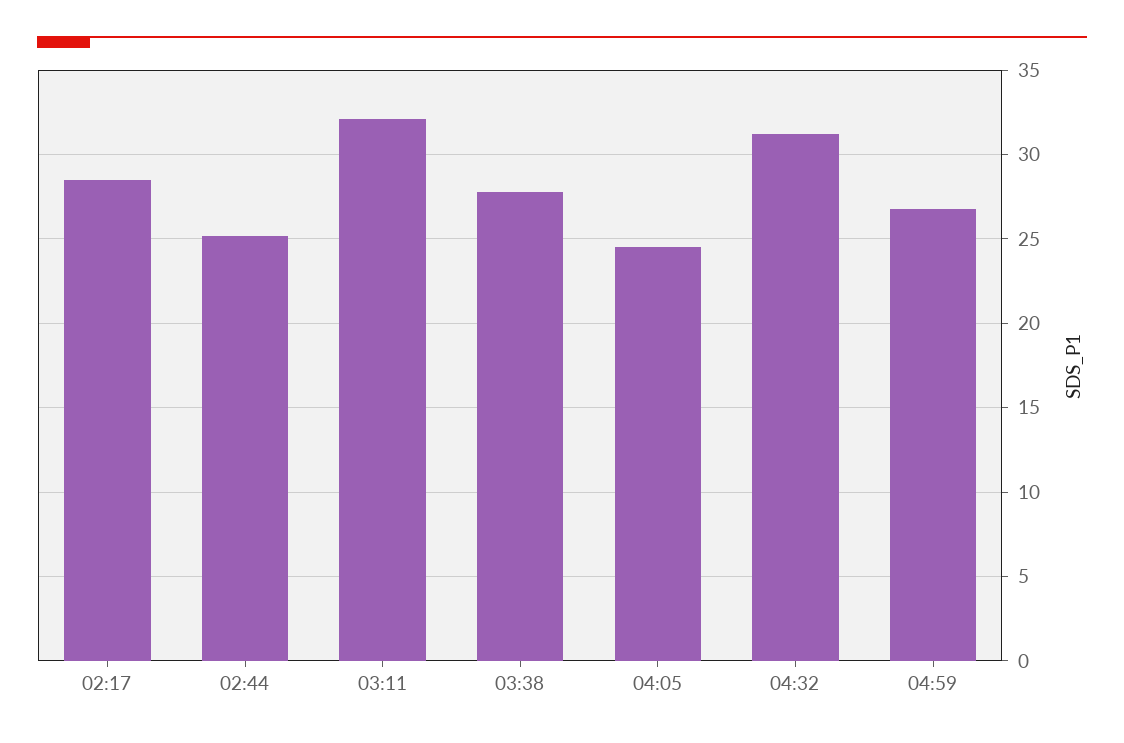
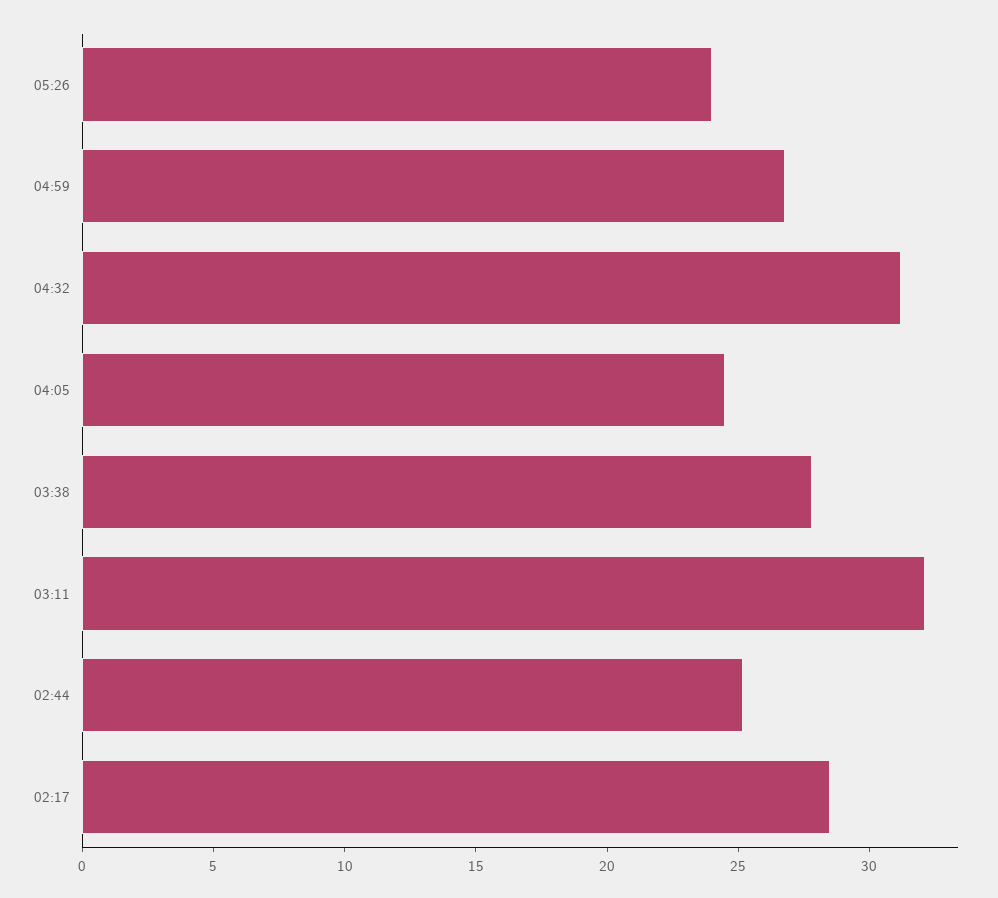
05:26: none -> 24

